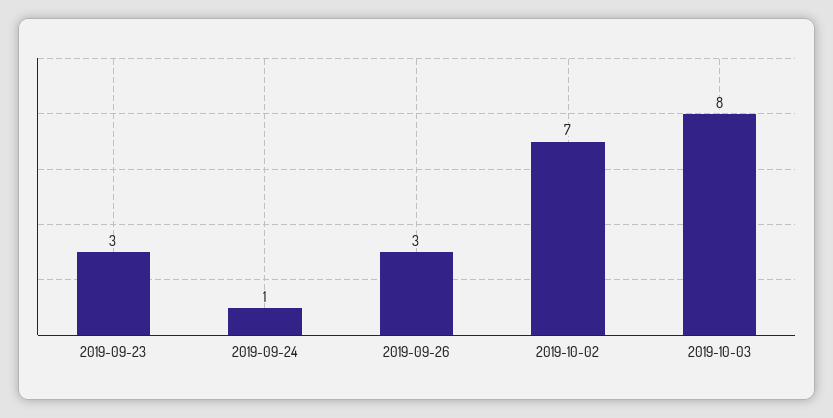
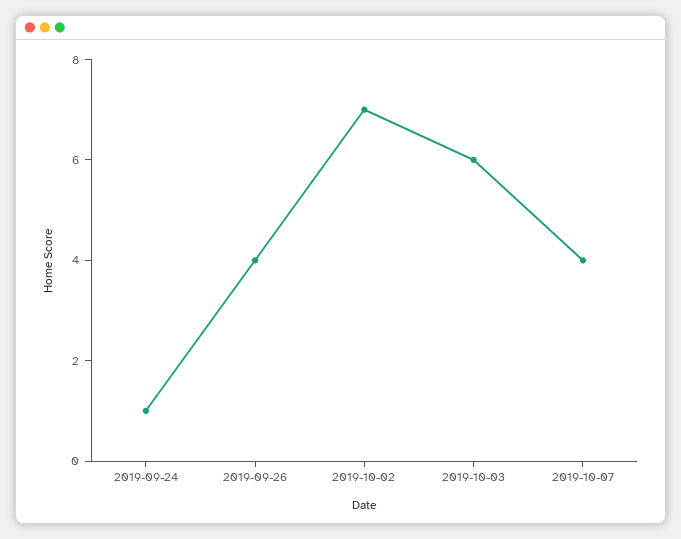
2019-09-23: 3 -> none
2019-09-26: 3 -> 4
2019-10-03: 8 -> 6
2019-10-07: none -> 4

